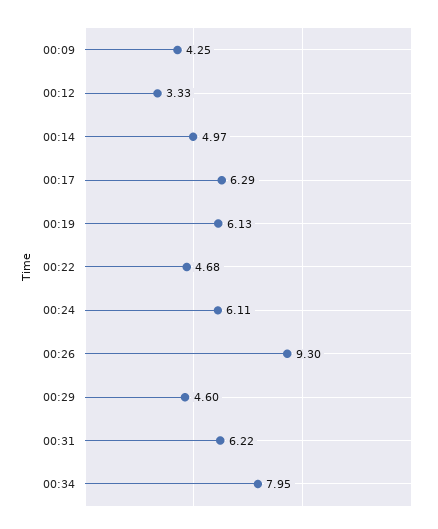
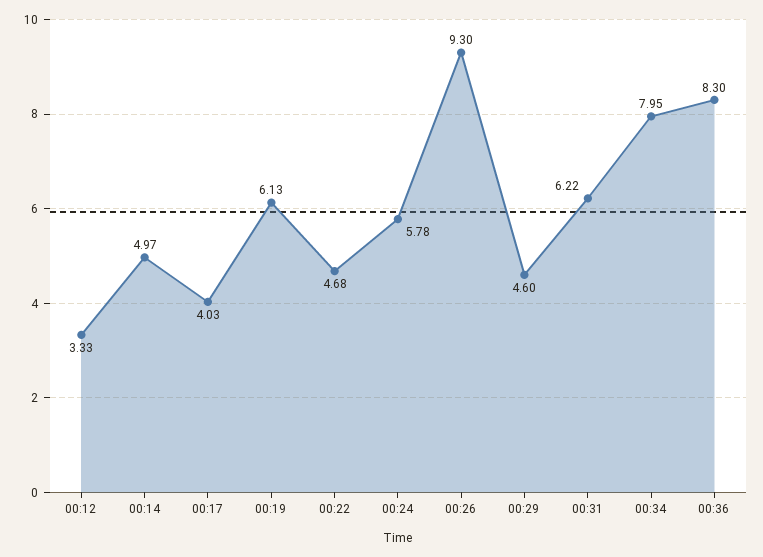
00:09: 4.25 -> none
00:17: 6.29 -> 4.03
00:24: 6.11 -> 5.78
00:36: none -> 8.3

